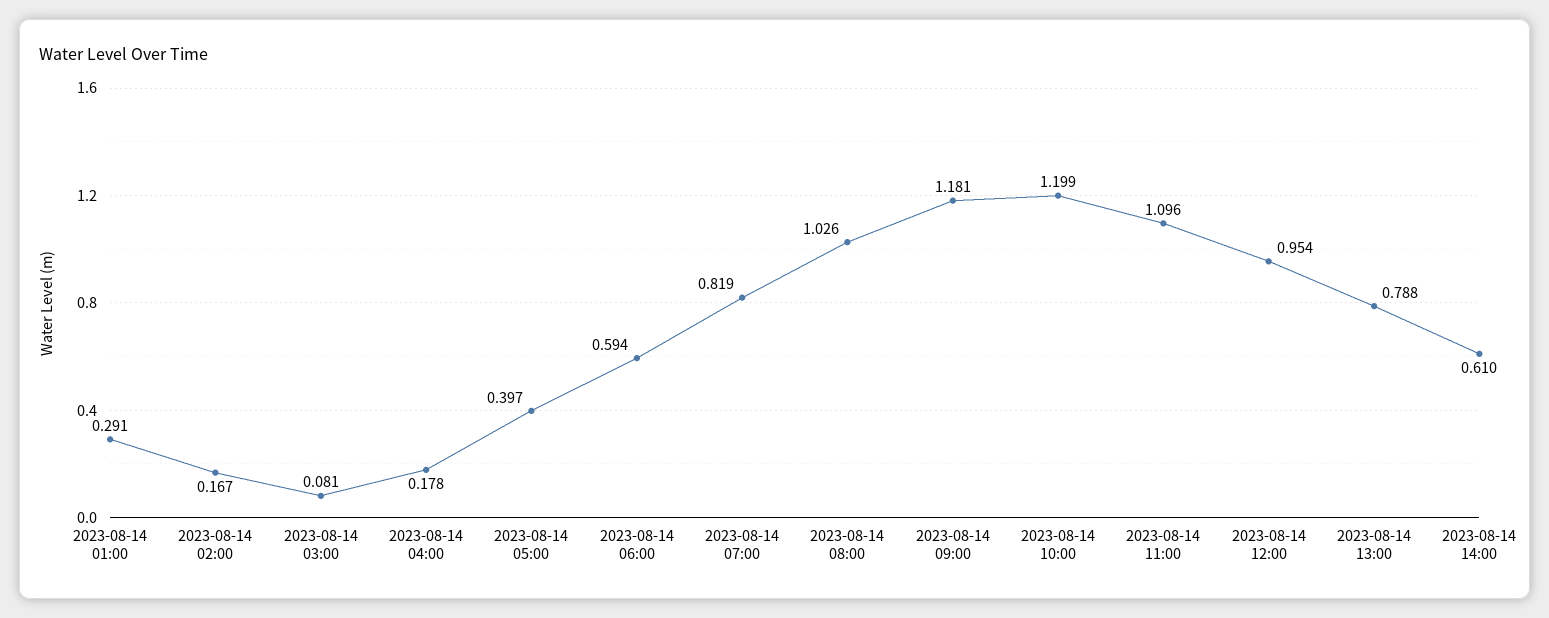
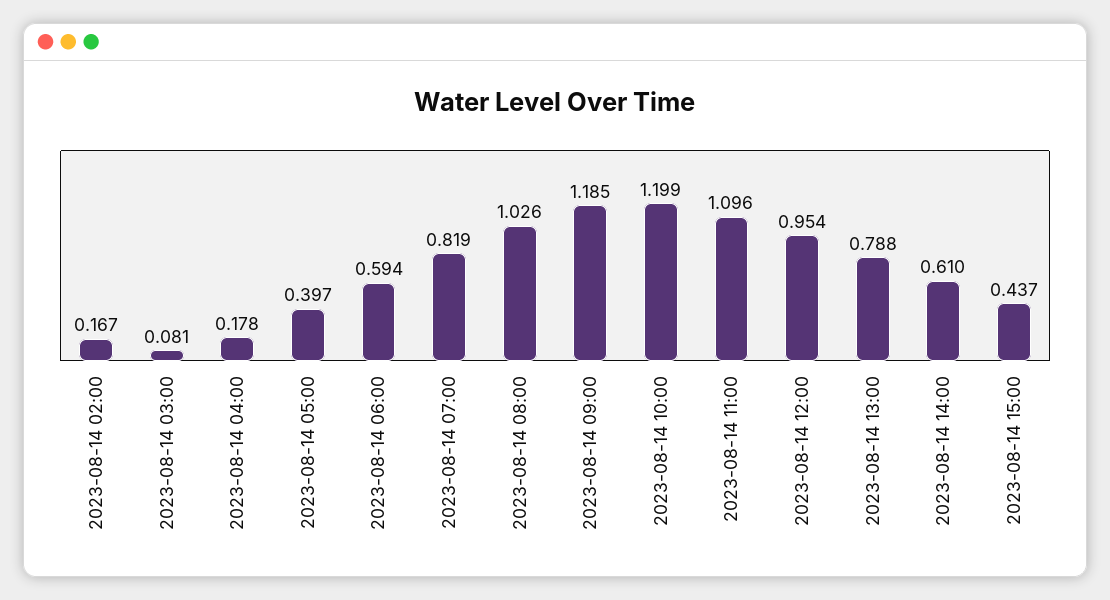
2023-08-14 01:00: 0.291 -> none
2023-08-14 09:00: 1.181 -> 1.185
2023-08-14 15:00: none -> 0.437

